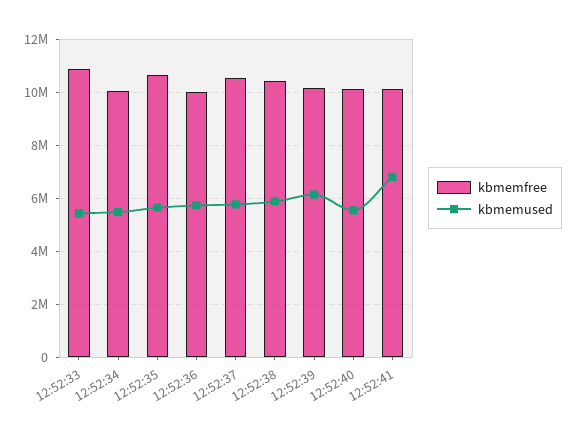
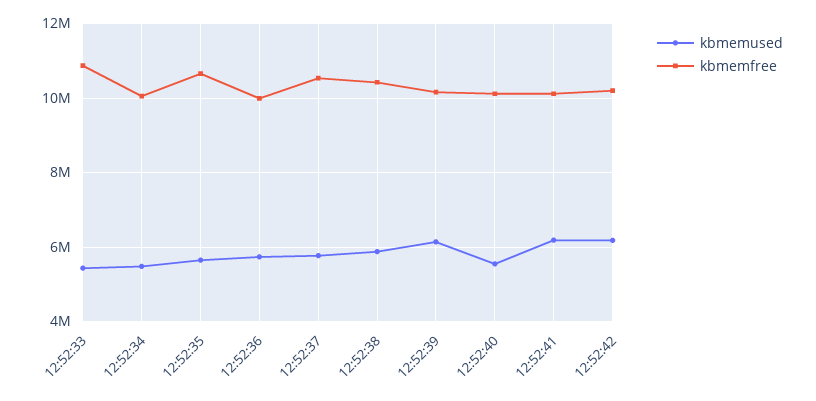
kbmemused, 12:52:41: 6750000 -> 6200000
kbmemused, 12:52:42: none -> 6200000
kbmemfree, 12:52:42: none -> 10200000

